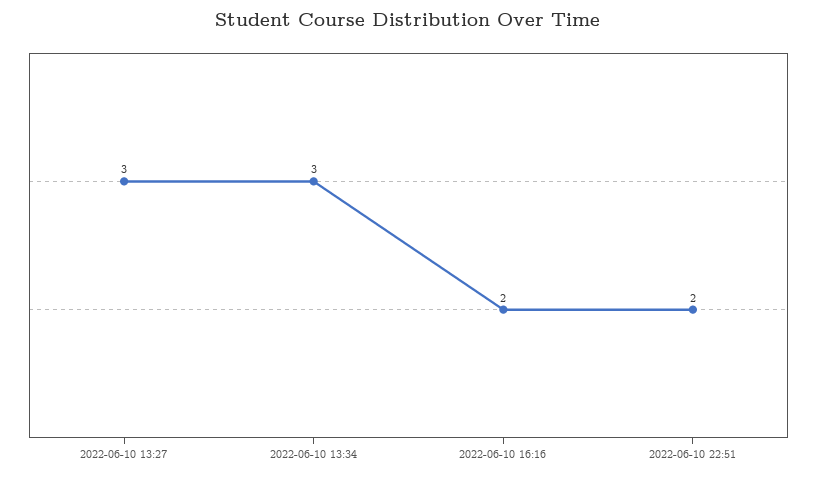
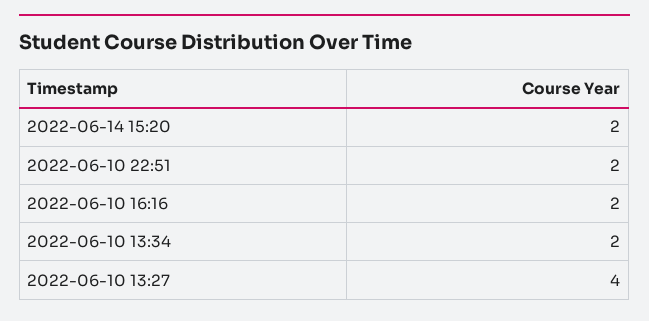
2022-06-10 13:27: 3 -> 4
2022-06-10 13:34: 3 -> 2
2022-06-14 15:20: none -> 2

